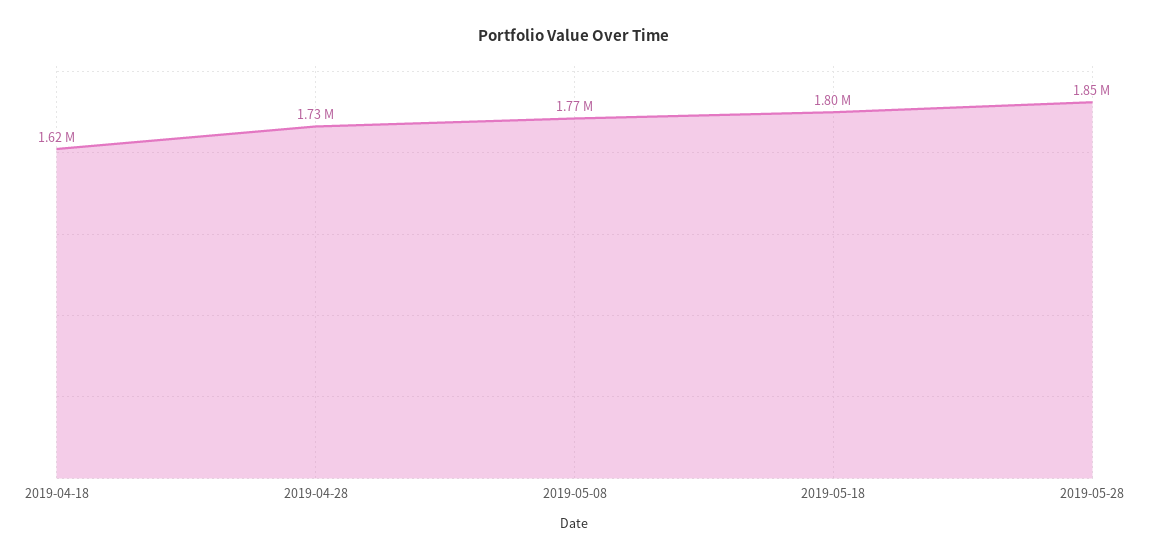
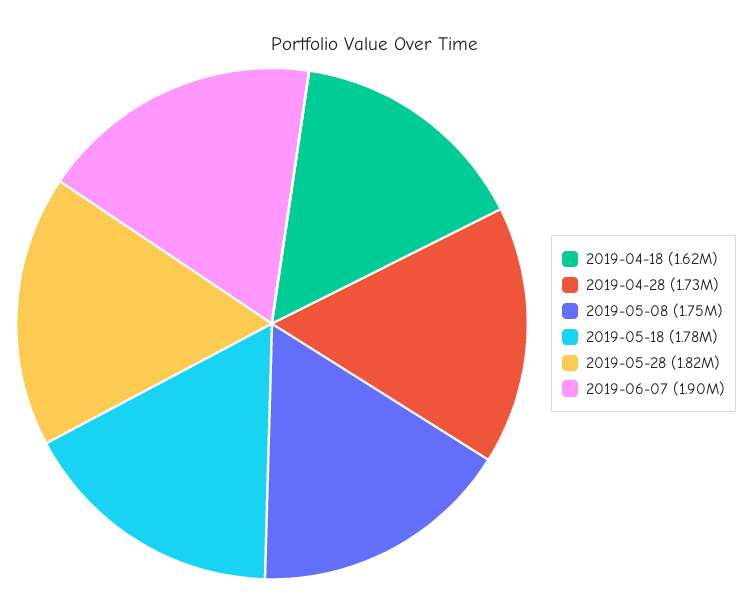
2019-05-08: 1770000 -> 1750000
2019-05-18: 1800000 -> 1780000
2019-05-28: 1850000 -> 1820000
2019-06-07: none -> 1900000

